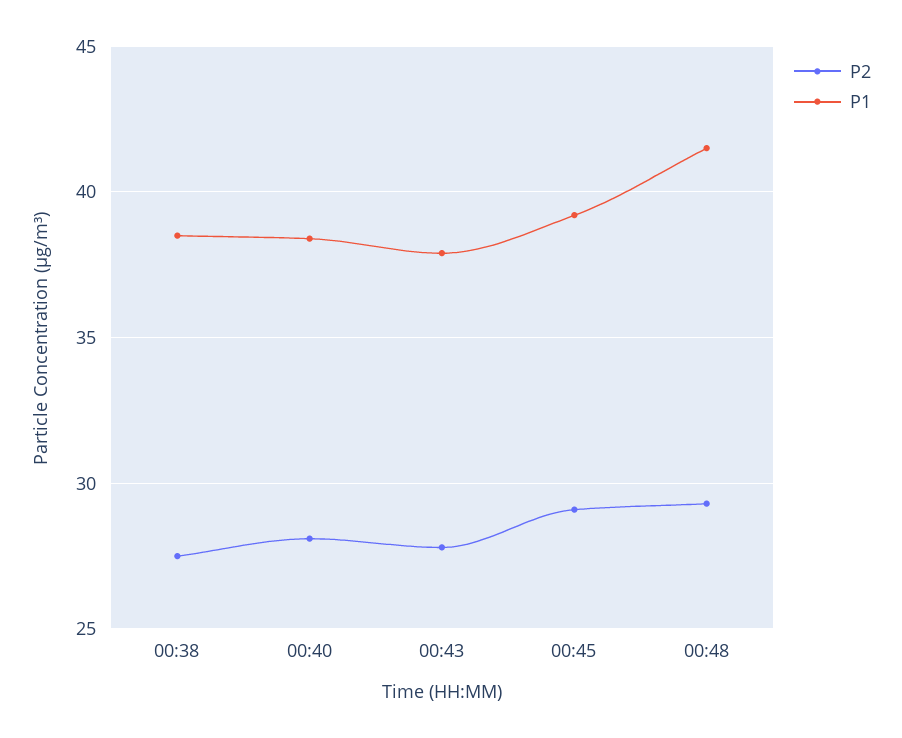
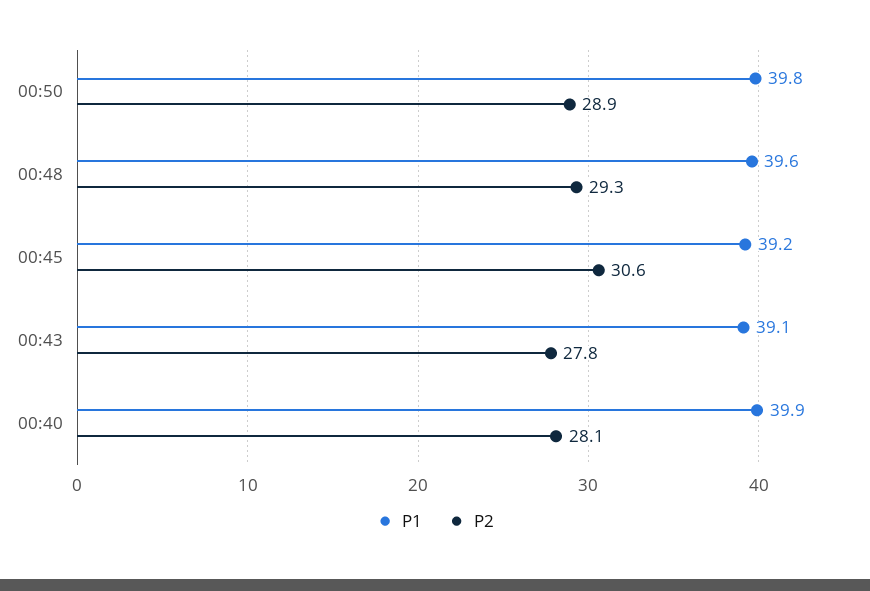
P2, 00:38: 27.5 -> none
P1, 00:38: 38.5 -> none
P1, 00:40: 38.5 -> 39.9
P1, 00:43: 38 -> 39.1
P2, 00:45: 29 -> 30.6
P1, 00:48: 41.5 -> 39.6
P1, 00:50: none -> 39.8
P2, 00:50: none -> 28.9

